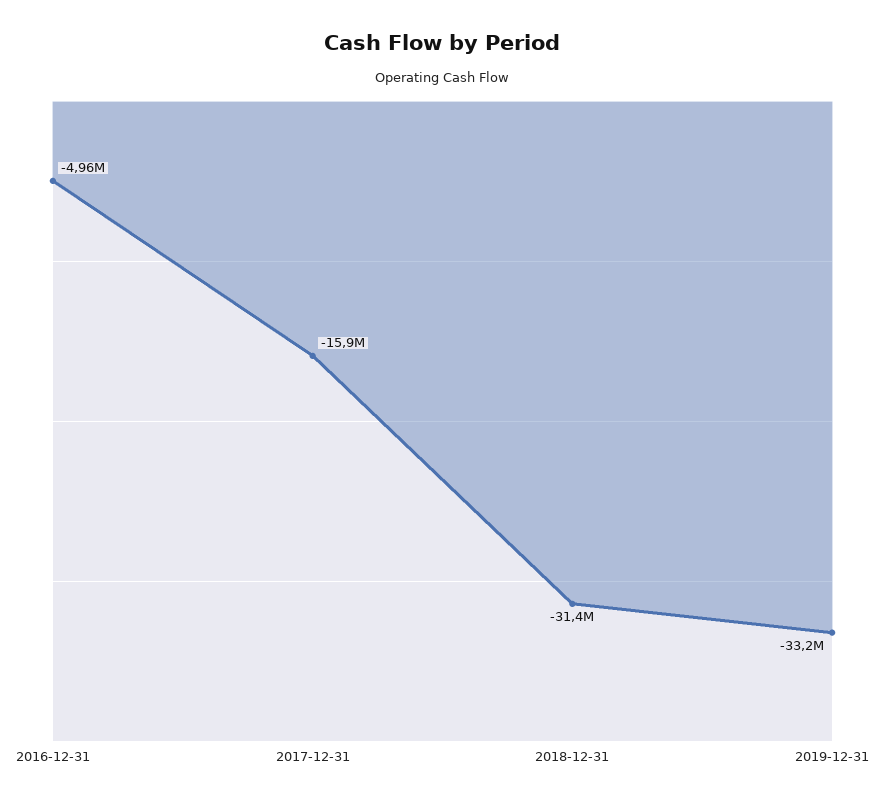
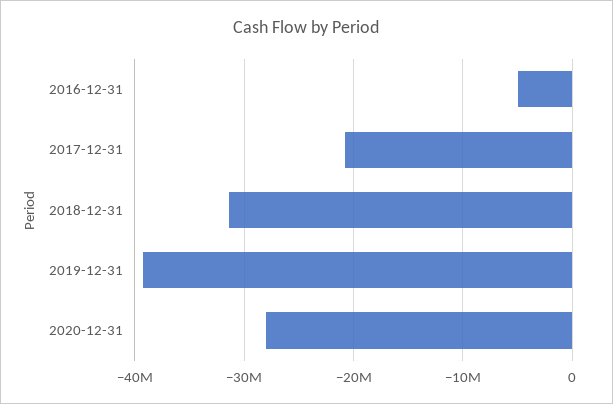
2017-12-31: -15900000 -> -21000000
2019-12-31: -33200000 -> -39000000
2020-12-31: none -> -28000000

